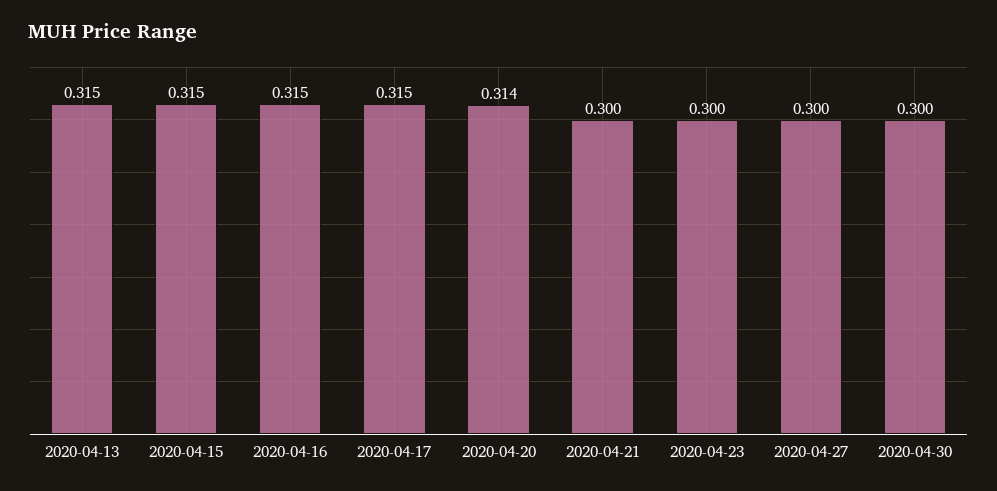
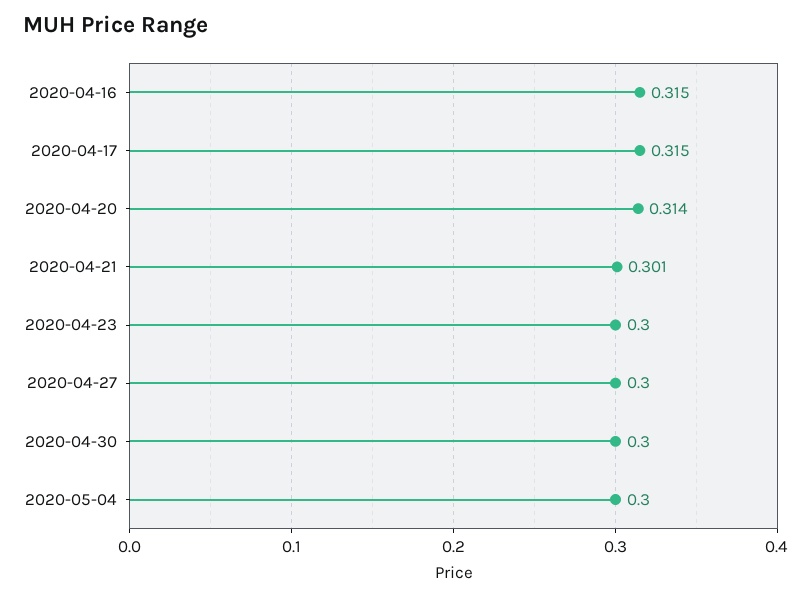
2020-04-13: 0.315 -> none
2020-04-15: 0.315 -> none
2020-04-21: 0.3 -> 0.301
2020-05-04: none -> 0.3

